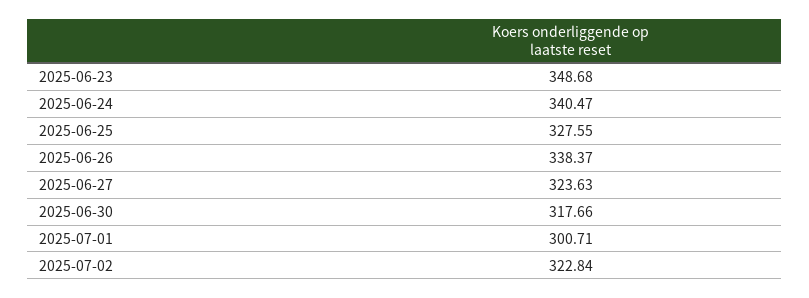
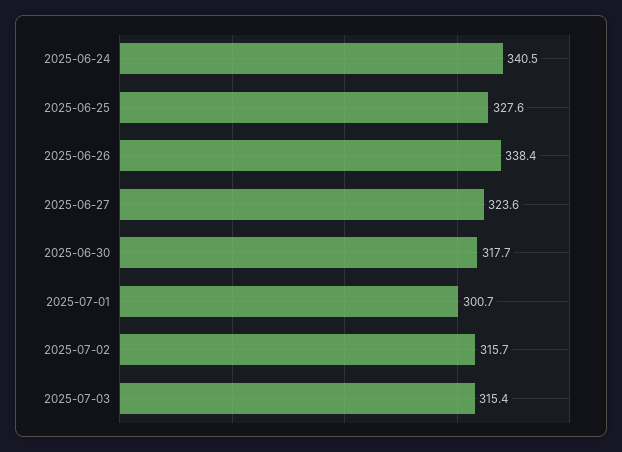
2025-06-23: 348.68 -> none
2025-07-02: 322.84 -> 315.7
2025-07-03: none -> 315.4

